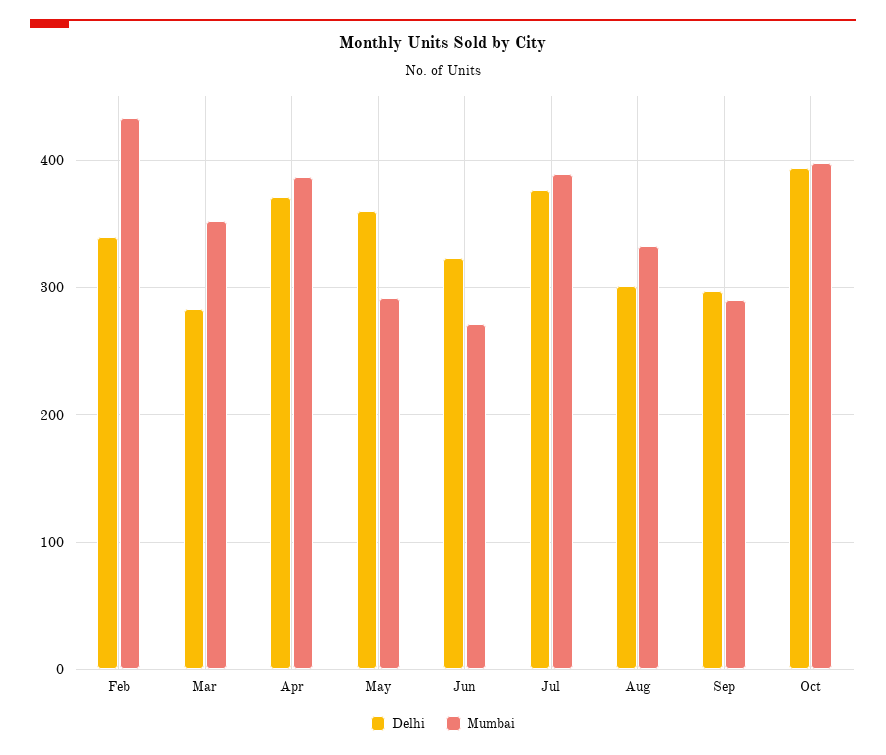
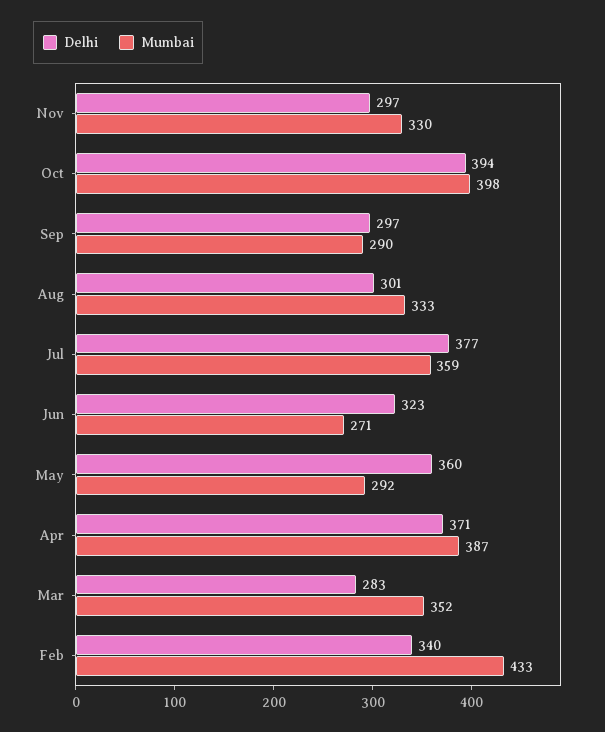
Mumbai, Jul: 390 -> 359
Delhi, Nov: none -> 297
Mumbai, Nov: none -> 330

